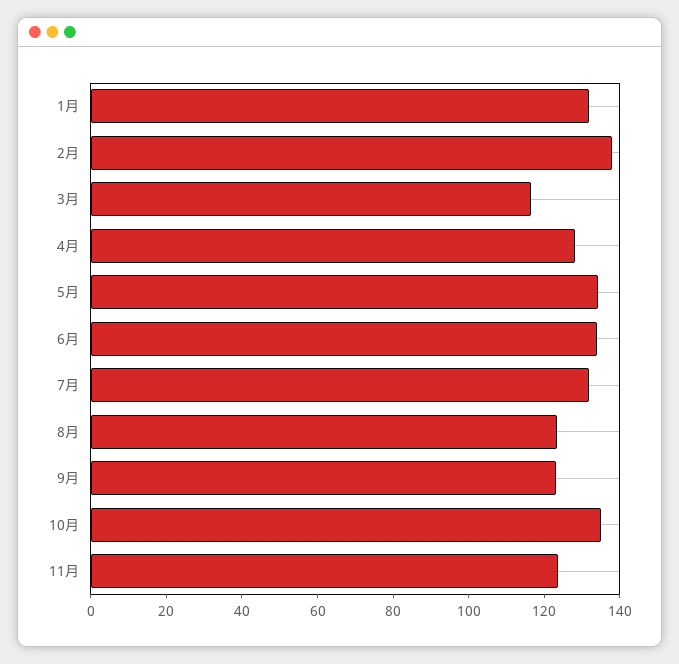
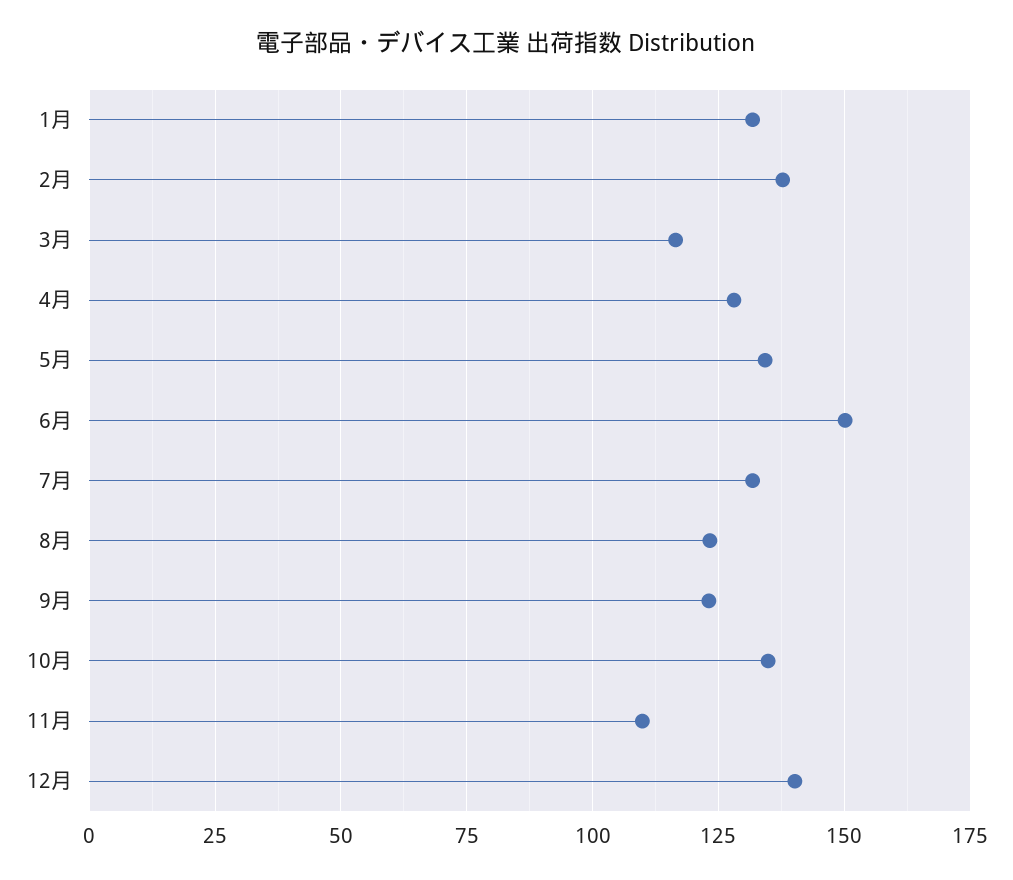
6月: 135 -> 150
11月: 125 -> 110
12月: none -> 140

